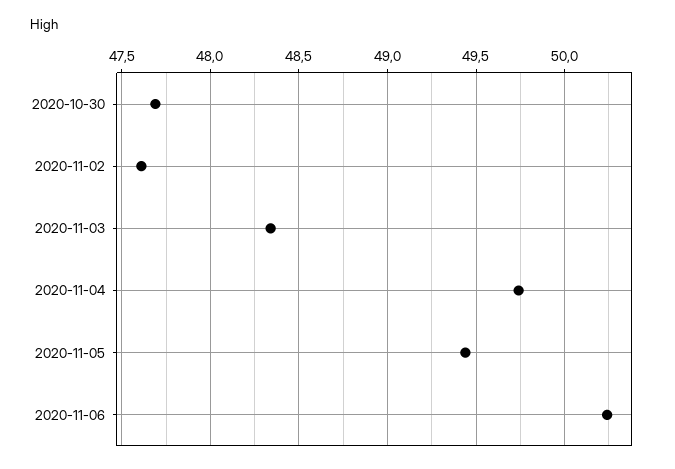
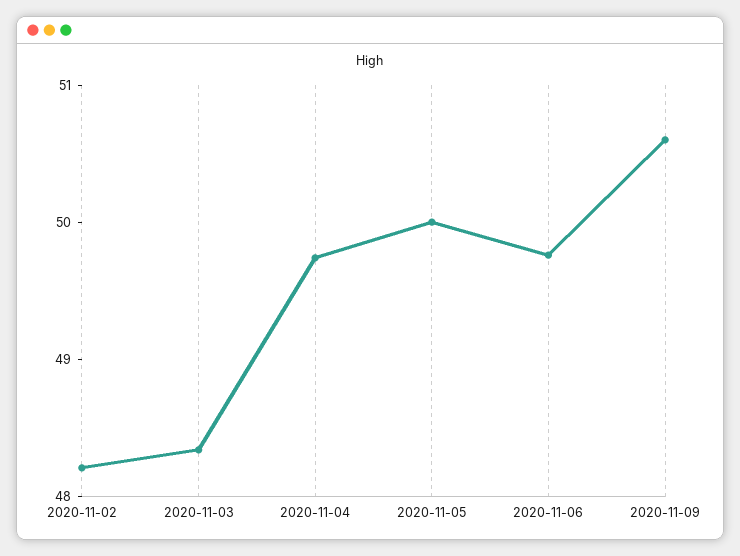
2020-10-30: 47.7 -> none
2020-11-02: 47.6 -> 48.2
2020-11-05: 49.45 -> 50
2020-11-06: 50.25 -> 49.8
2020-11-09: none -> 50.6

